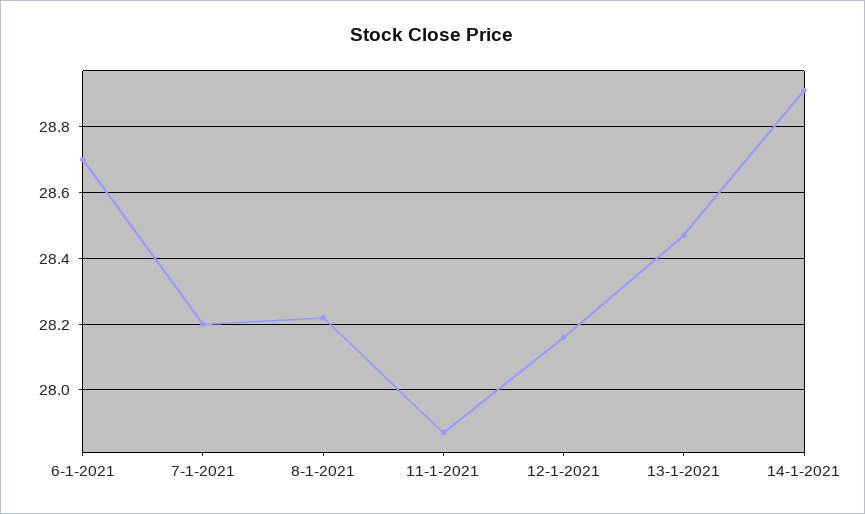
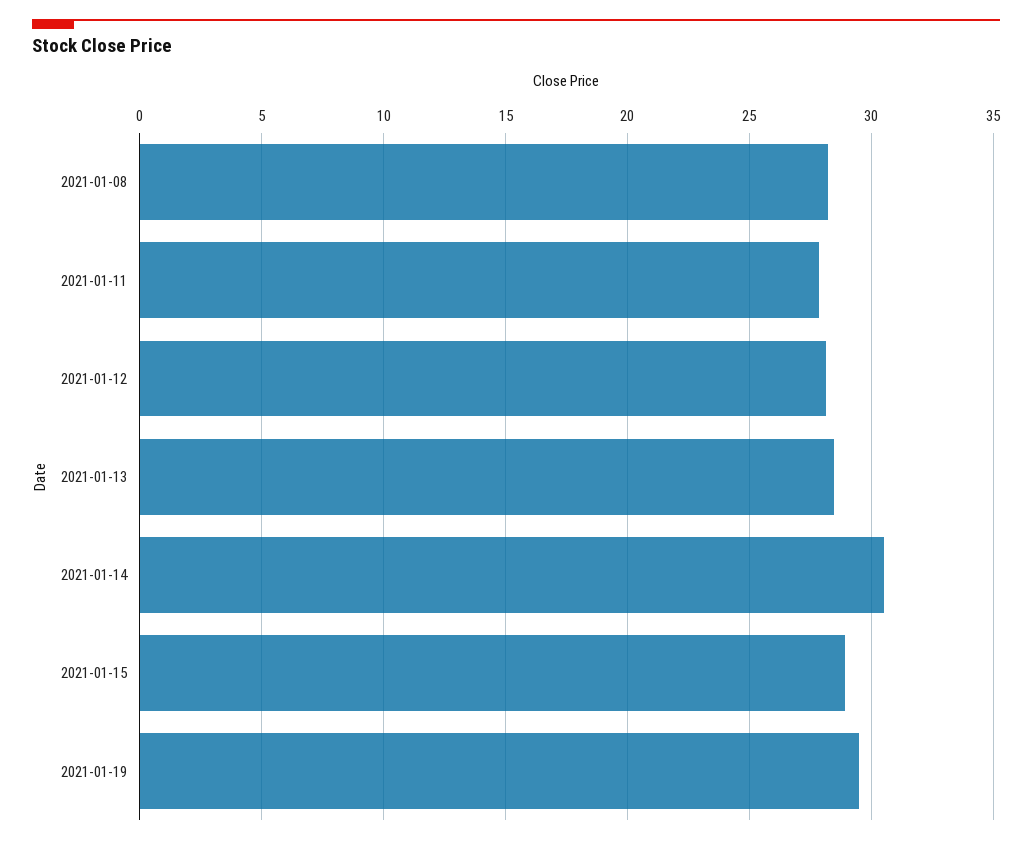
6-1-2021: 28.7 -> none
7-1-2021: 28.2 -> none
14-1-2021: 28.9 -> 30.5
2021-01-15: none -> 29
2021-01-19: none -> 29.5

